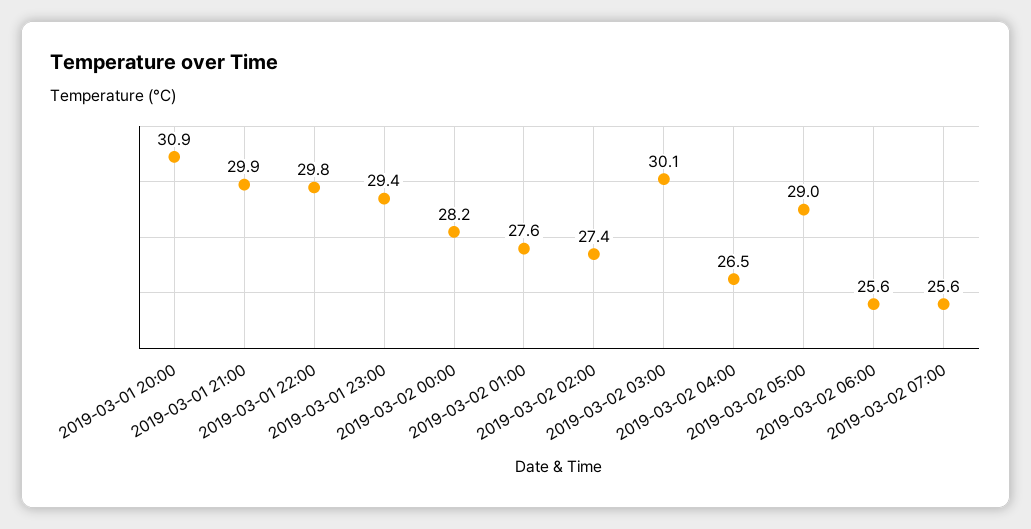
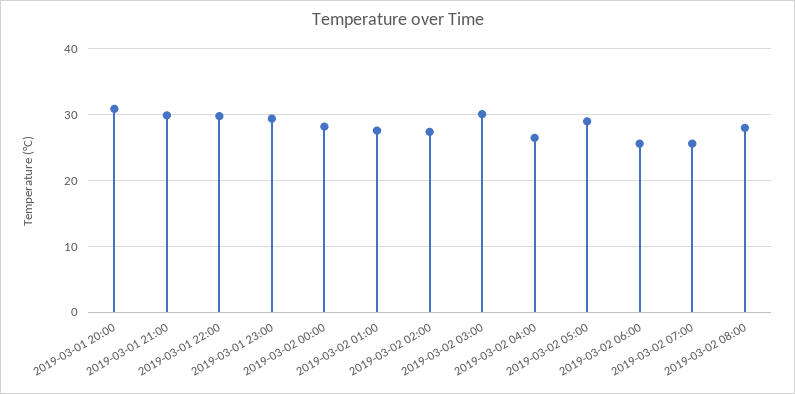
2019-03-02 08:00: none -> 28

